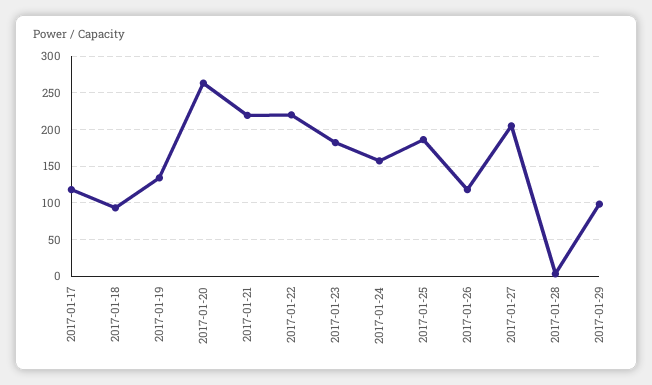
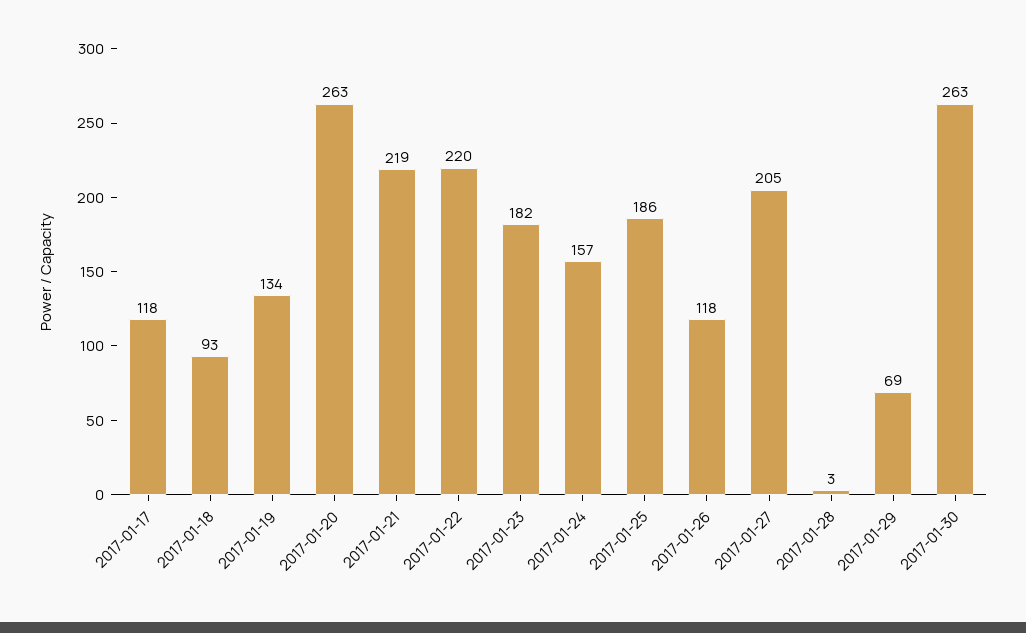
2017-01-29: 100 -> 69
2017-01-30: none -> 263

